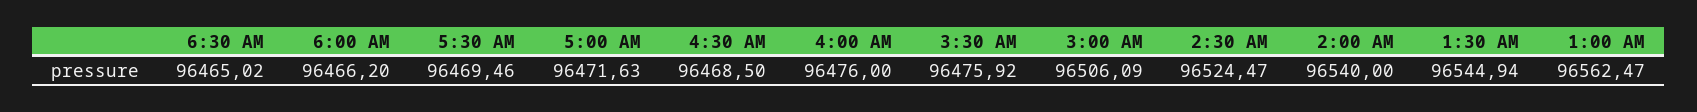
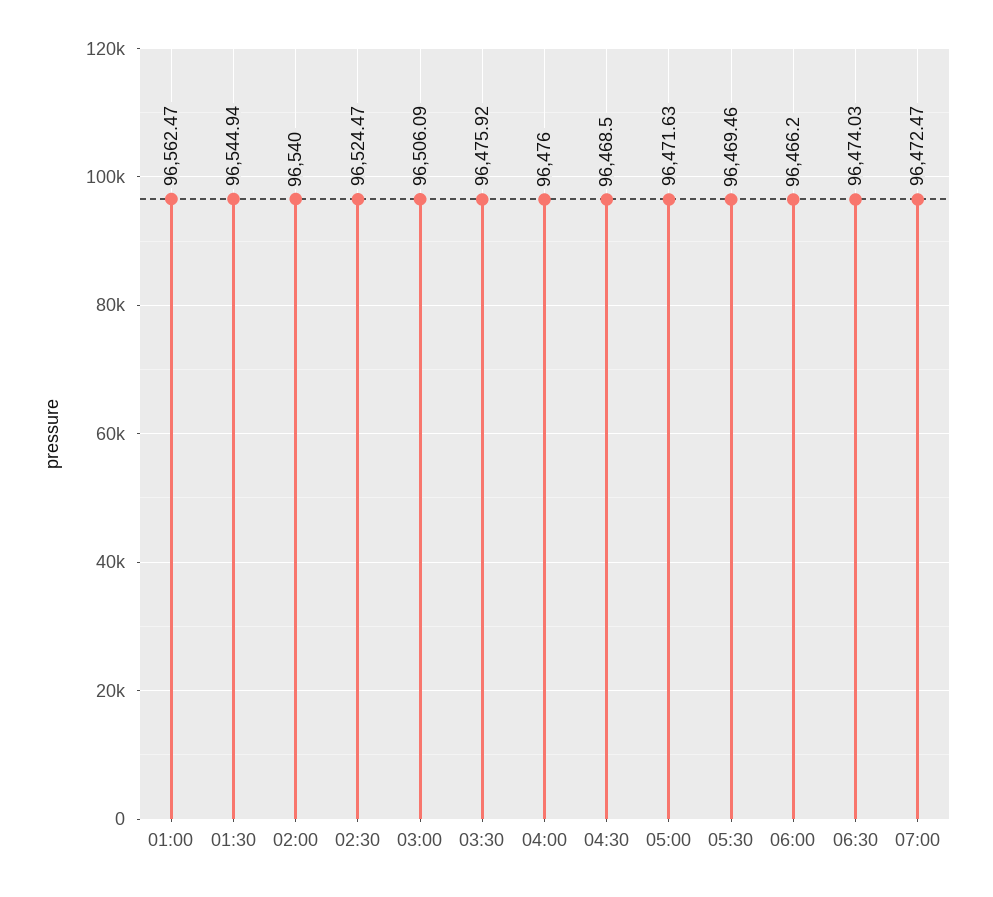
6:30 AM: 96465.02 -> 96474.03
07:00: none -> 96472.47

